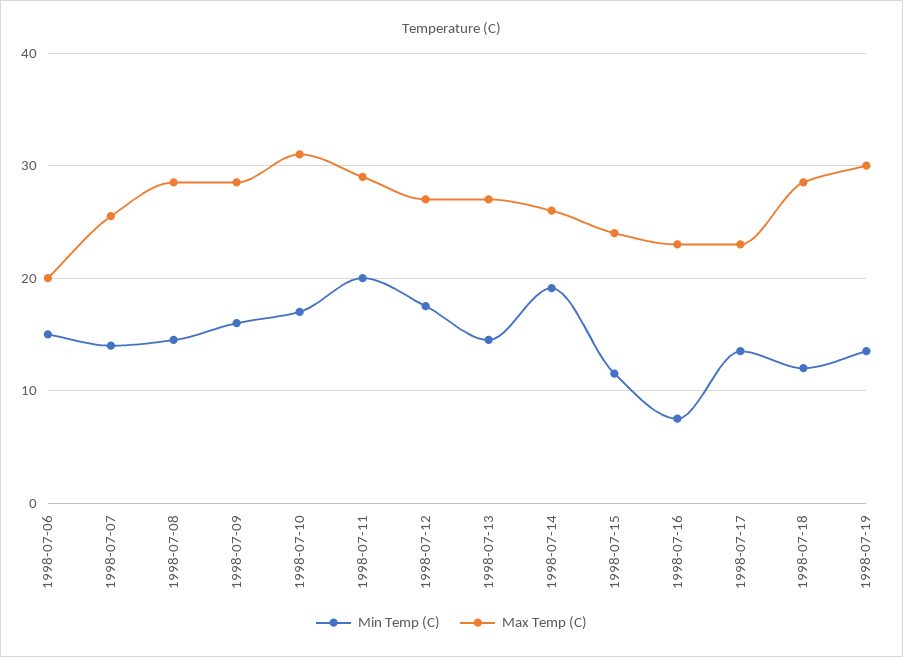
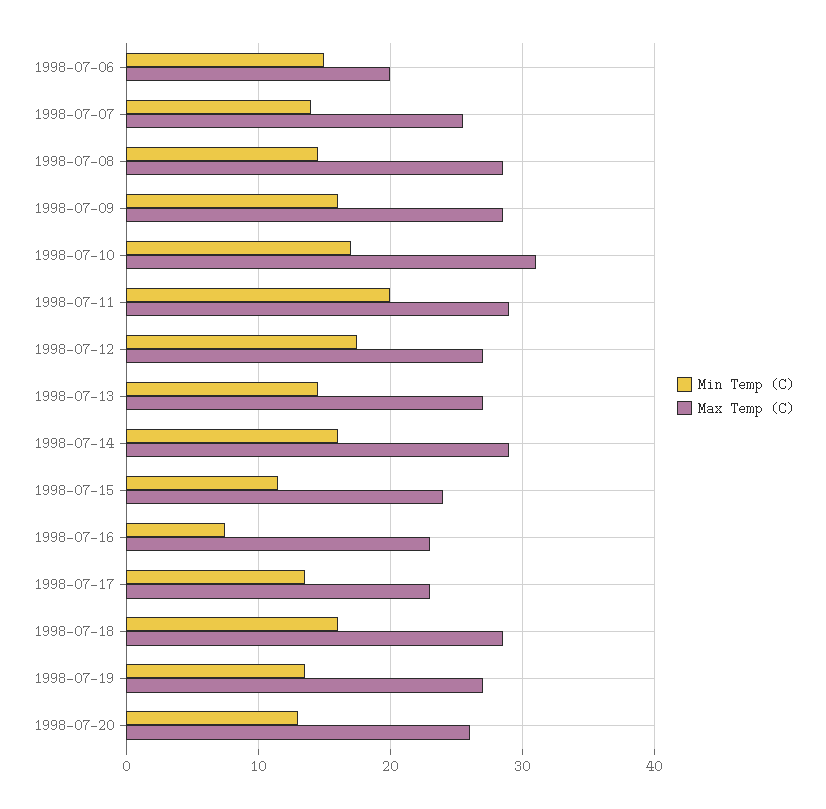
Min Temp (C), 1998-07-14: 19 -> 16
Max Temp (C), 1998-07-14: 26 -> 29
Min Temp (C), 1998-07-18: 12 -> 16
Max Temp (C), 1998-07-19: 30 -> 27
Min Temp (C), 1998-07-20: none -> 13
Max Temp (C), 1998-07-20: none -> 26

